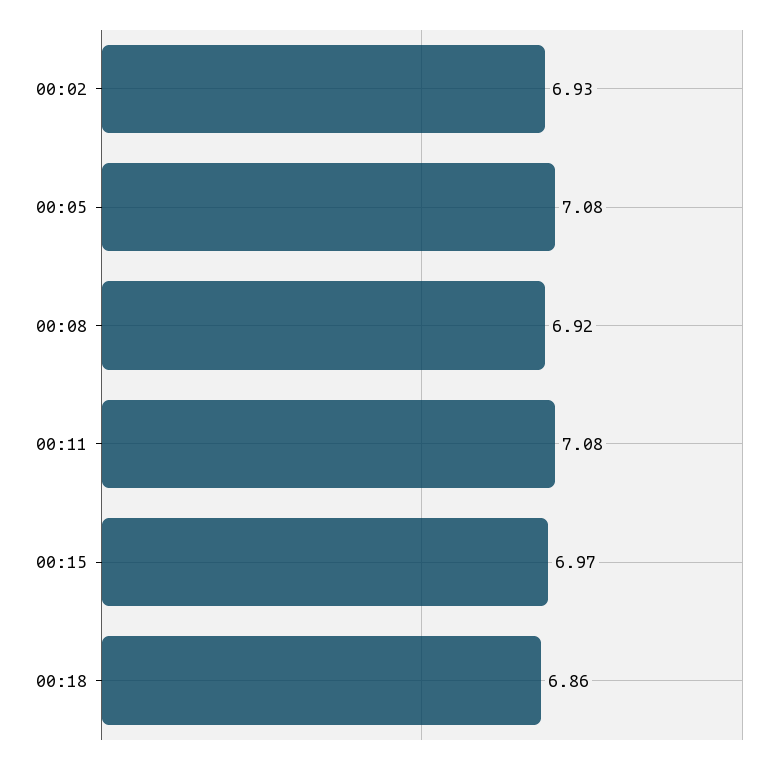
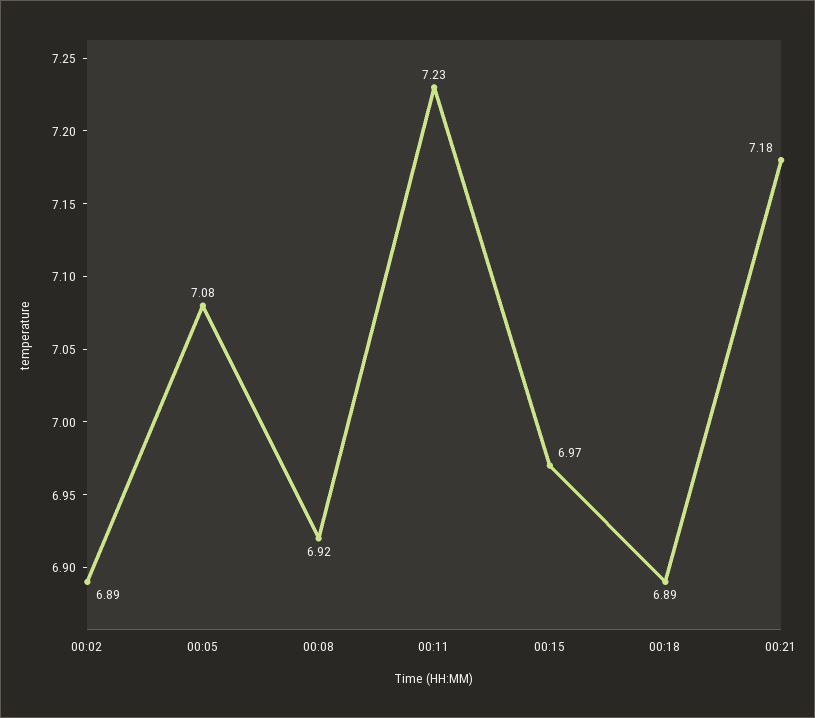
00:02: 6.93 -> 6.89
00:11: 7.08 -> 7.23
00:18: 6.86 -> 6.89
00:21: none -> 7.18

